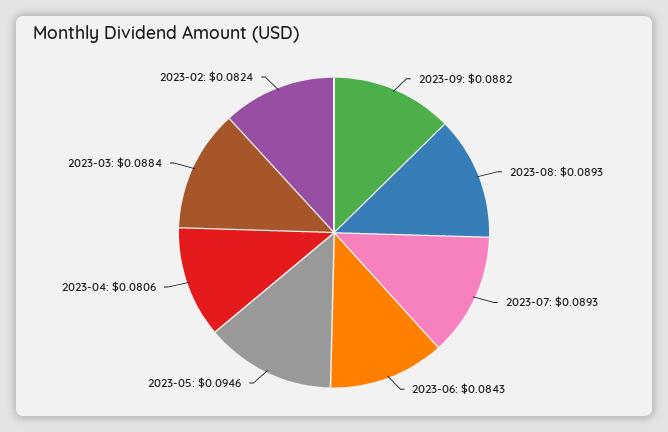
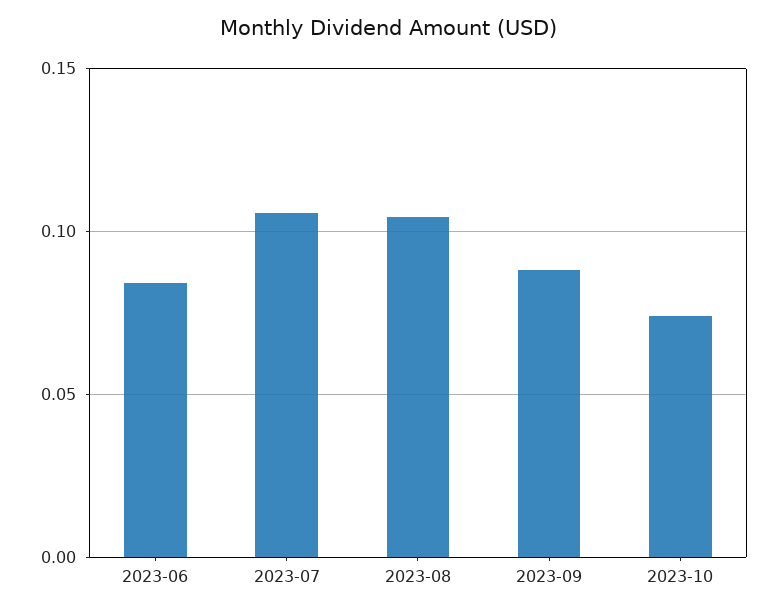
2023-08: 0.0893 -> 0.105
2023-07: 0.0893 -> 0.105
2023-05: 0.0946 -> none
2023-04: 0.0806 -> none
2023-03: 0.0884 -> none
2023-02: 0.0824 -> none
2023-10: none -> 0.075

